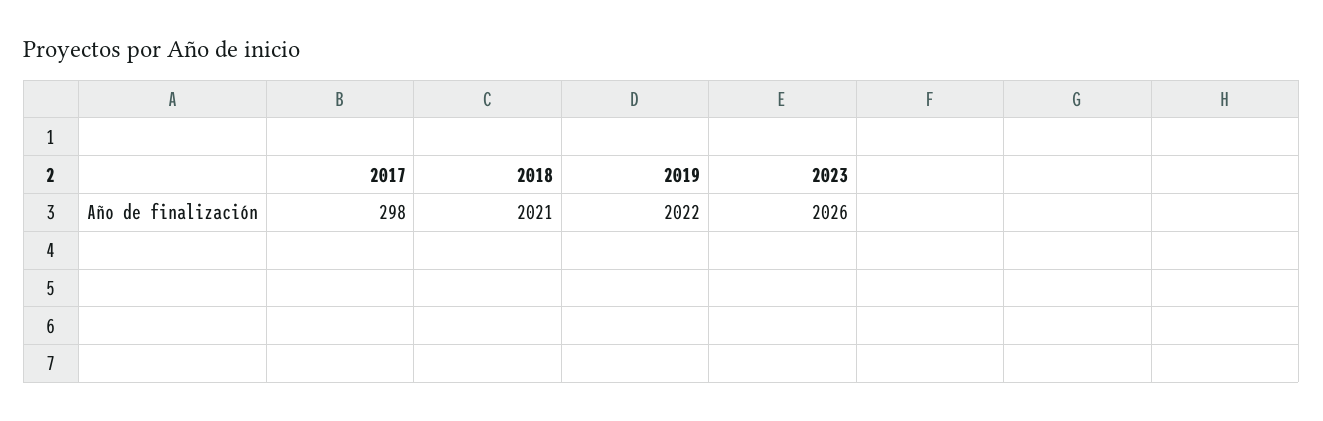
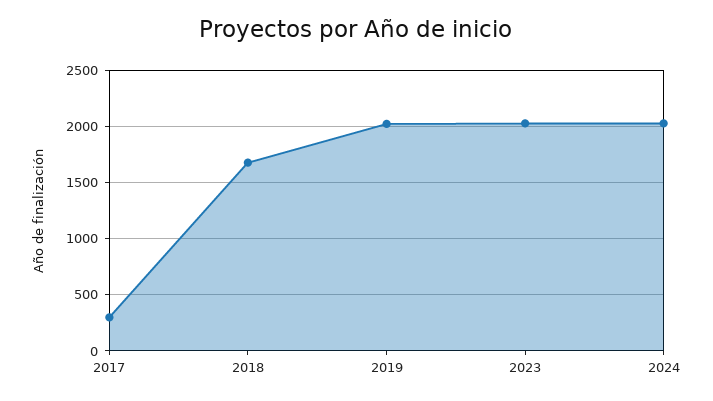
2018: 2021 -> 1700
2024: none -> 2000

